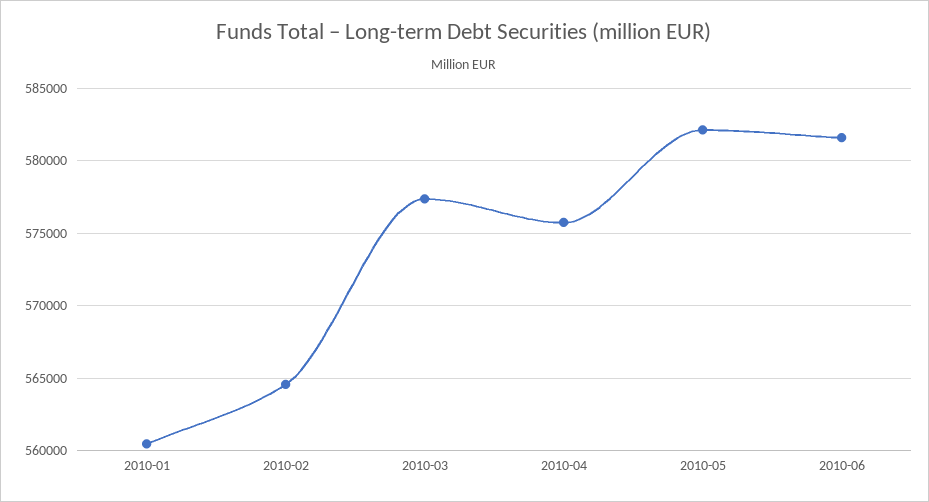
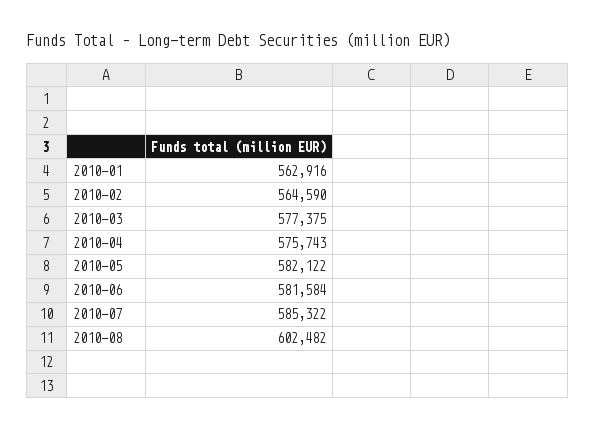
2010-01: 560500 -> 562916
2010-07: none -> 585322
2010-08: none -> 602482

